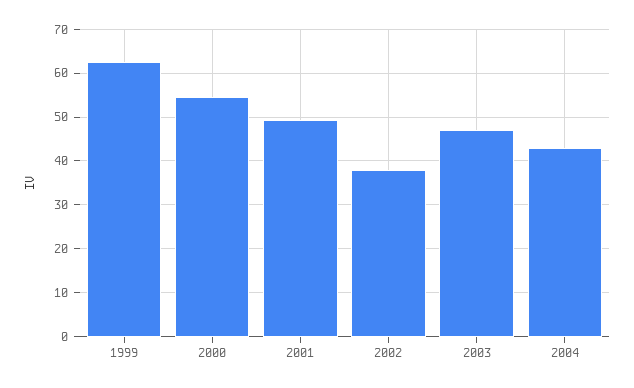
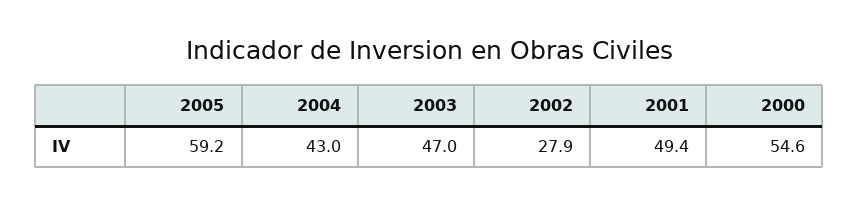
1999: 62 -> none
2002: 38 -> 27.9
2005: none -> 59.2

